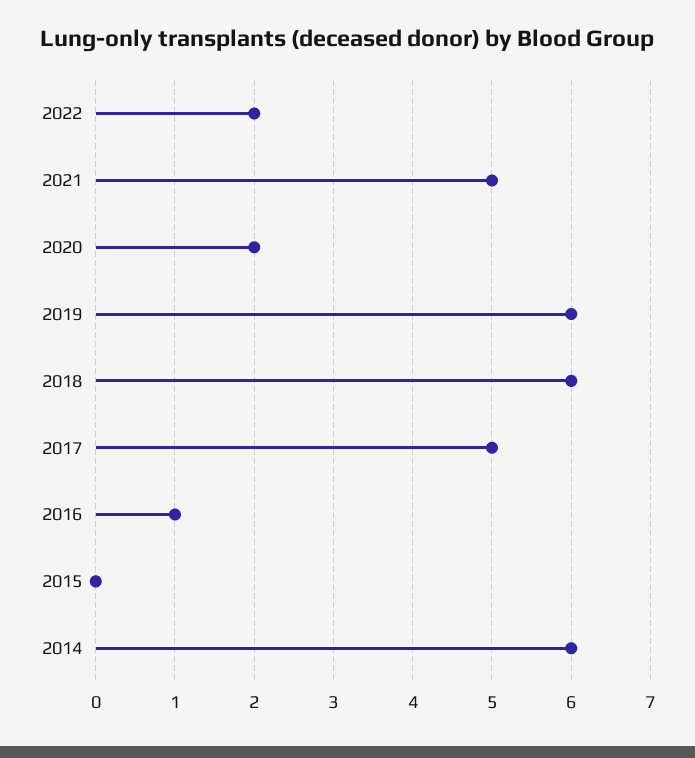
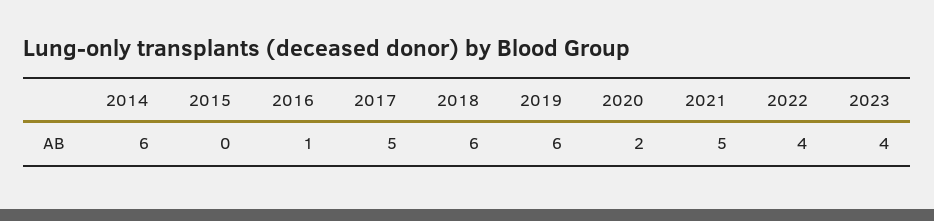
2022: 2 -> 4
2023: none -> 4

